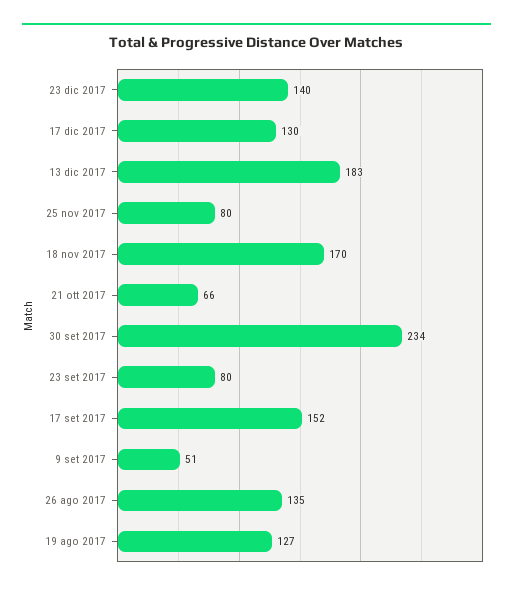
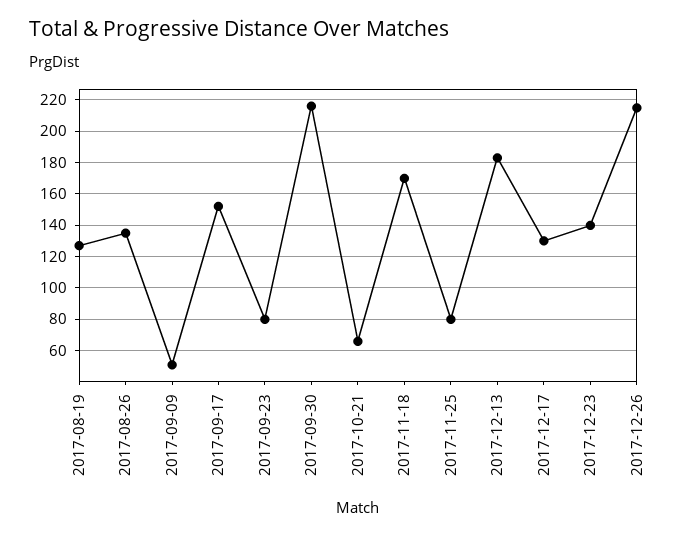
30 set 2017: 234 -> 215
2017-12-26: none -> 215

